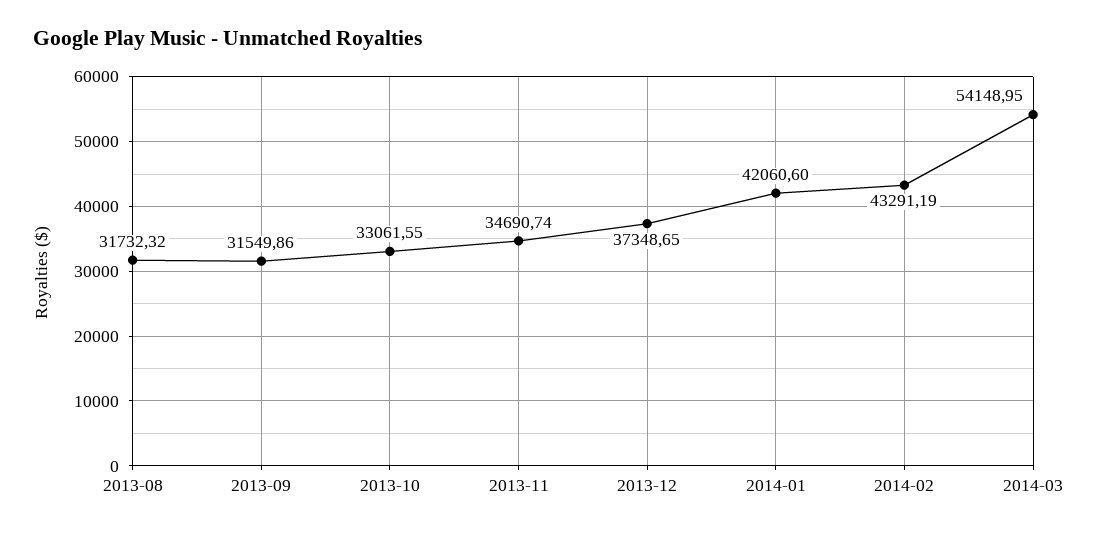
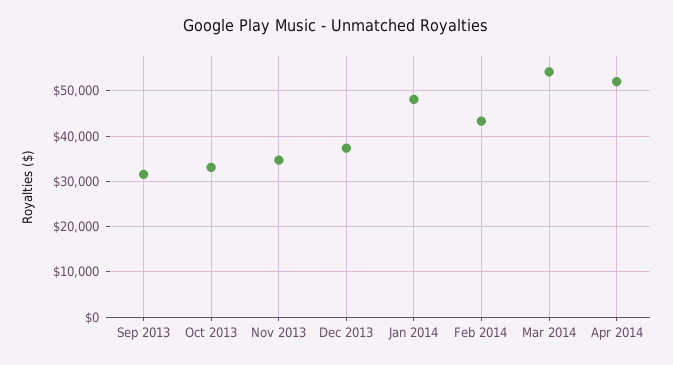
2013-08: 31732.32 -> none
2014-01: 42060.6 -> 48000
Apr 2014: none -> 52000

